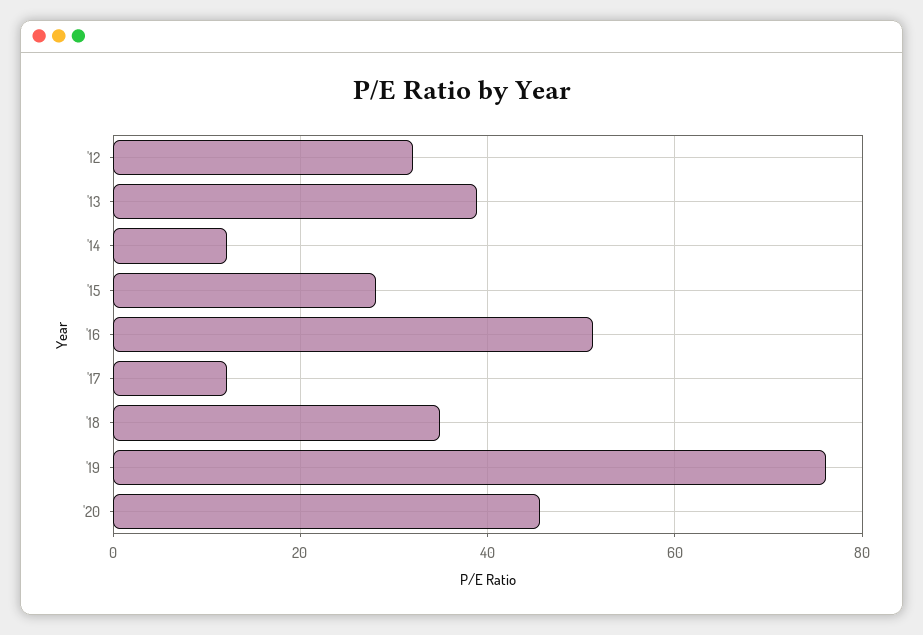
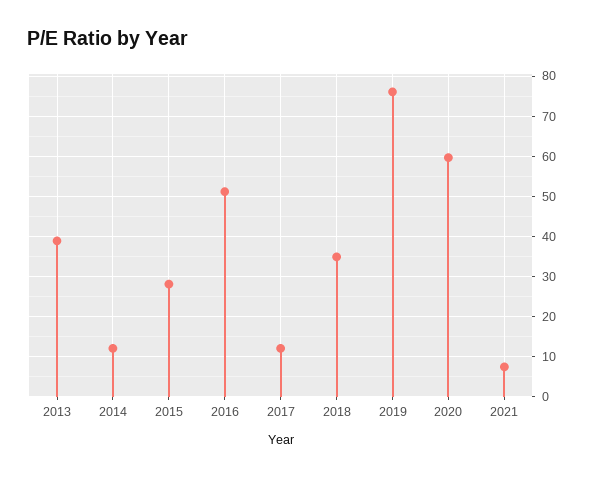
'12: 32 -> none
'20: 46 -> 60
2021: none -> 8

